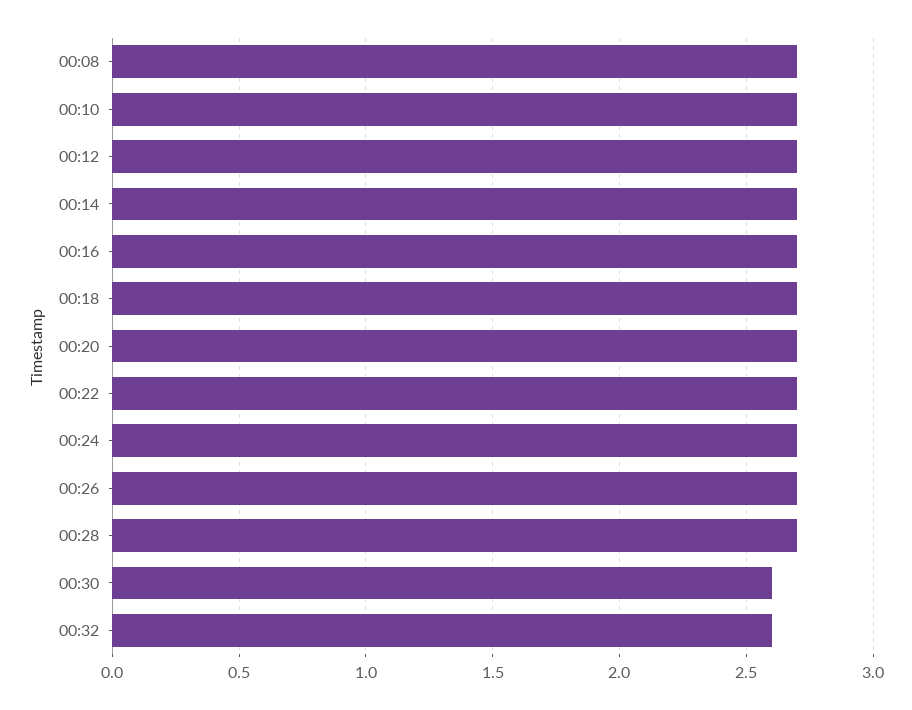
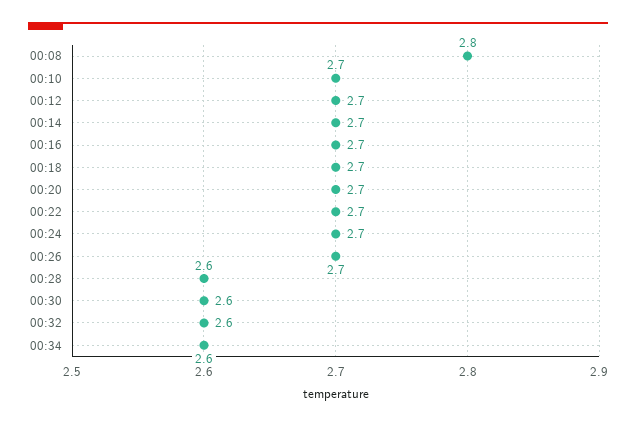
00:08: 2.7 -> 2.8
00:28: 2.7 -> 2.6
00:34: none -> 2.6

